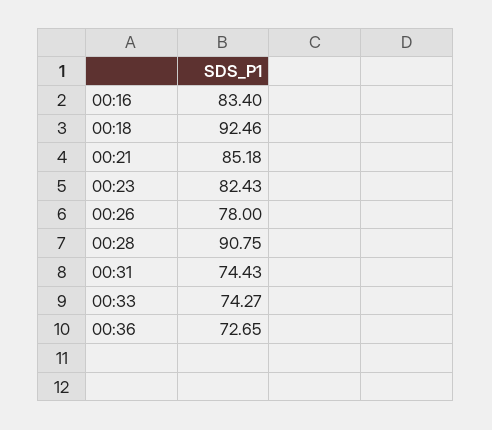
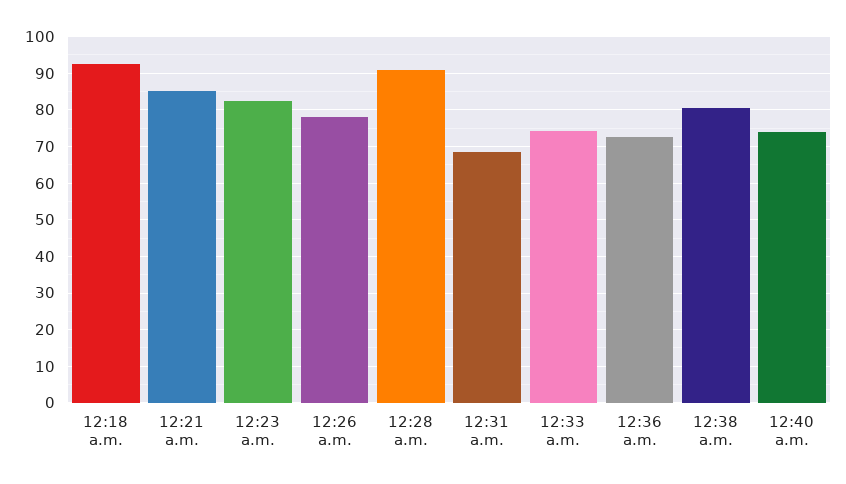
00:16: 83.4 -> none
00:31: 74.43 -> 68
12:38 a.m.: none -> 80
12:40 a.m.: none -> 74

